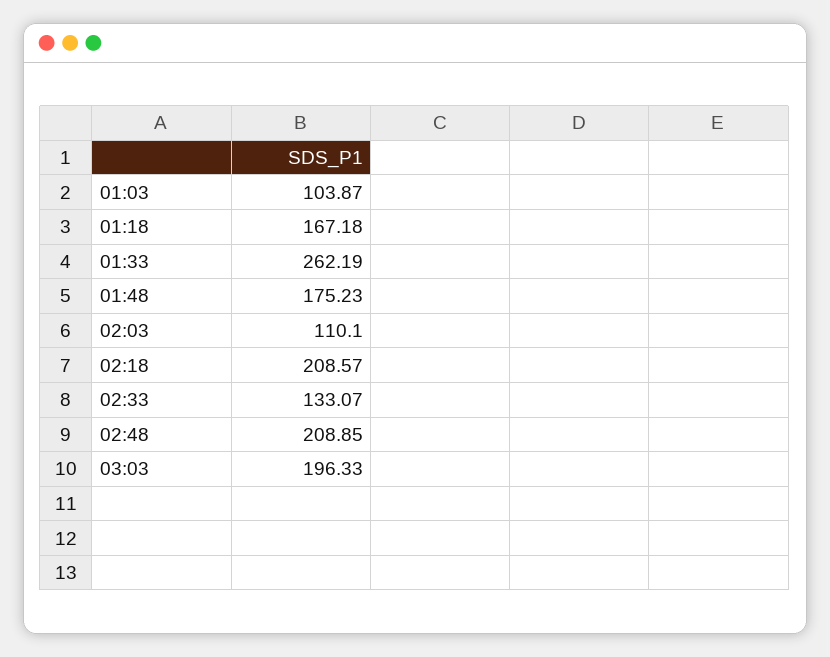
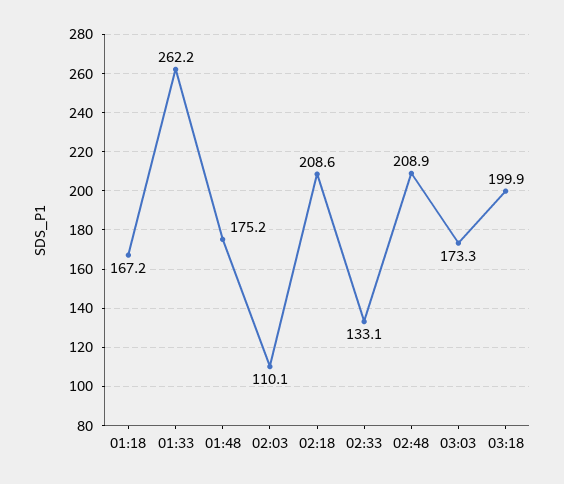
01:03: 103.87 -> none
03:03: 196.33 -> 173.3
03:18: none -> 199.9

